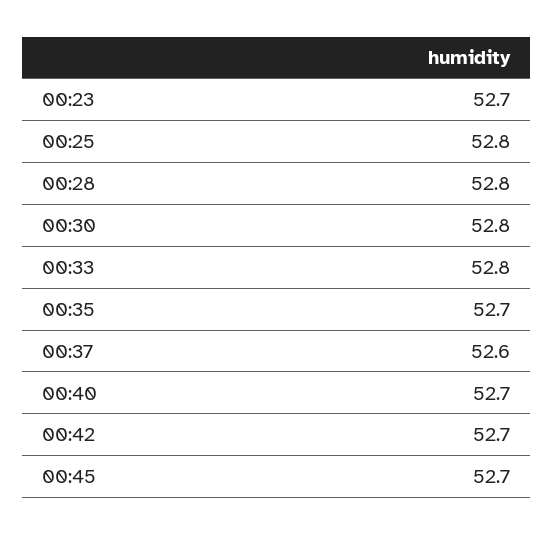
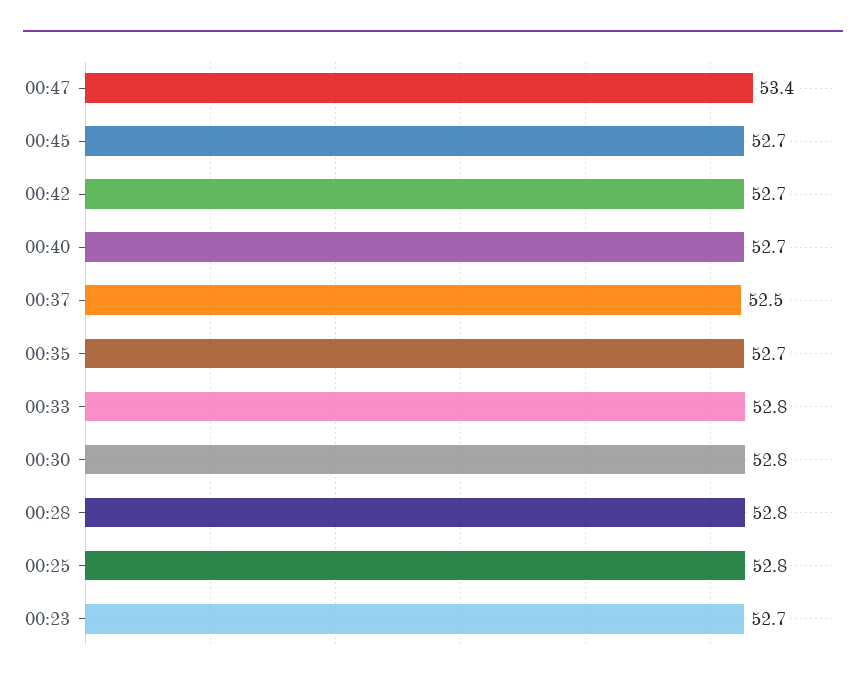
00:37: 52.6 -> 52.5
00:47: none -> 53.4

